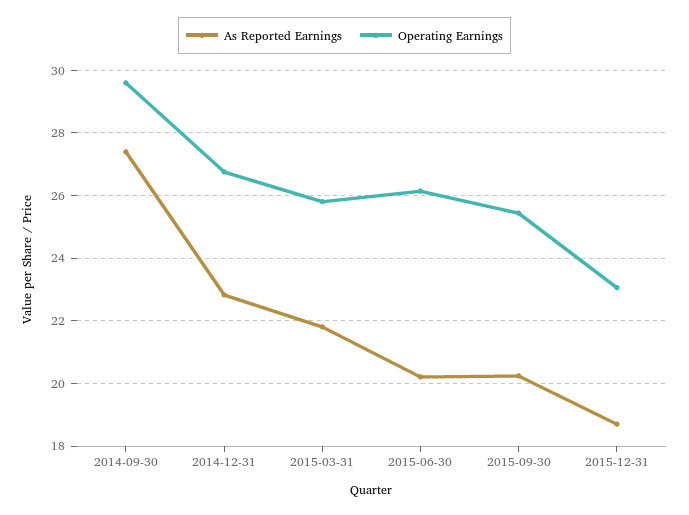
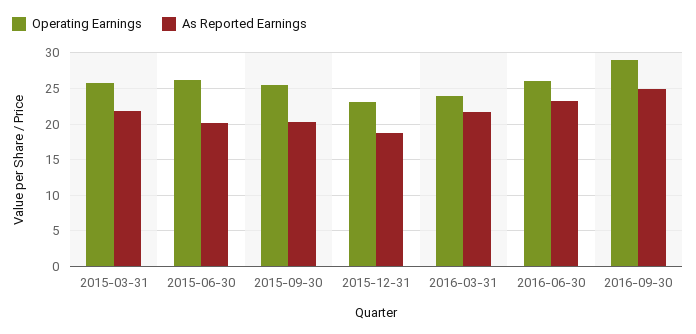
As Reported Earnings, 2014-09-30: 27.4 -> none
Operating Earnings, 2014-09-30: 29.6 -> none
As Reported Earnings, 2014-12-31: 22.8 -> none
Operating Earnings, 2014-12-31: 26.8 -> none
Operating Earnings, 2016-03-31: none -> 24
As Reported Earnings, 2016-03-31: none -> 22
Operating Earnings, 2016-06-30: none -> 26
As Reported Earnings, 2016-06-30: none -> 23
Operating Earnings, 2016-09-30: none -> 29
As Reported Earnings, 2016-09-30: none -> 25

